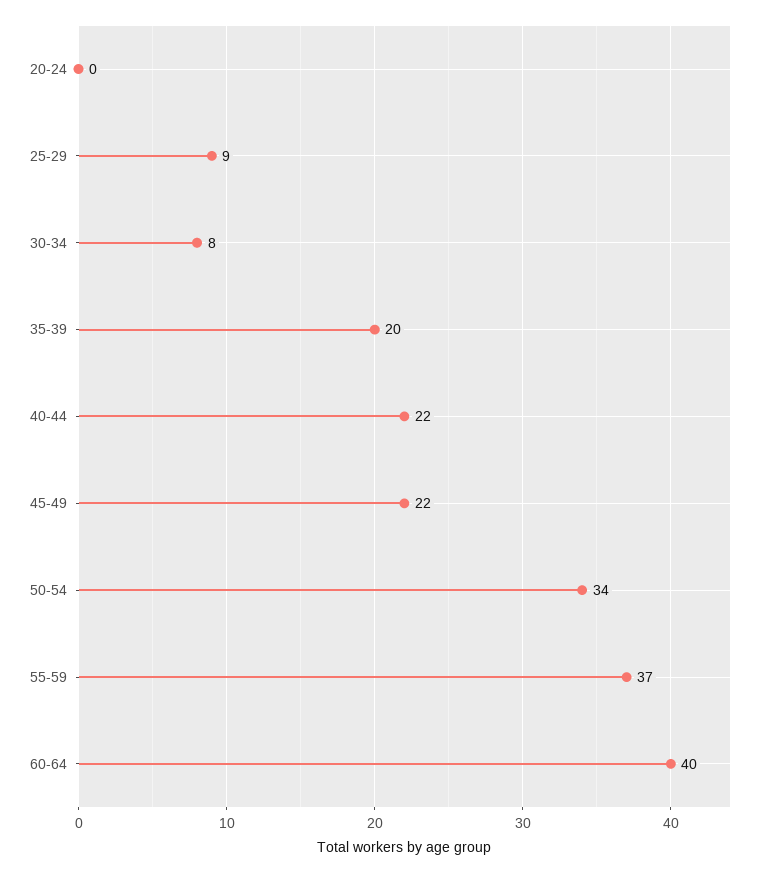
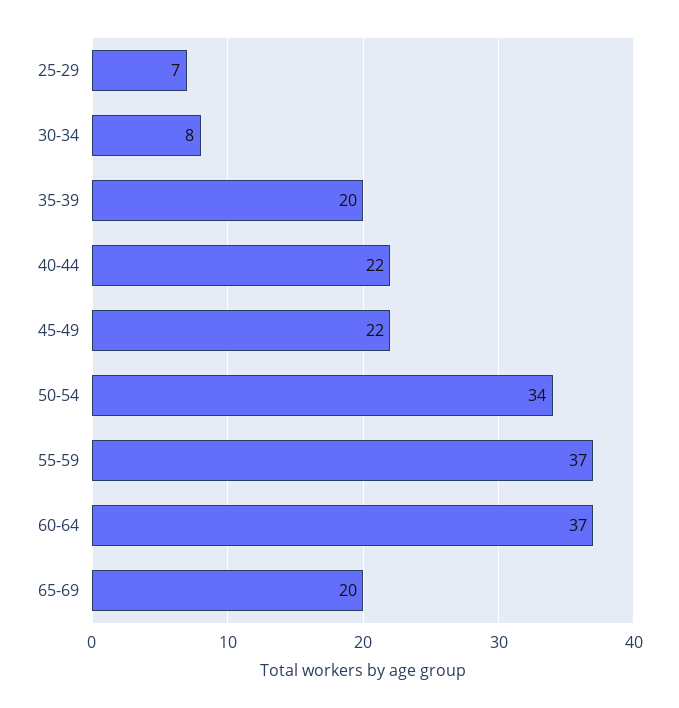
20-24: 0 -> none
25-29: 9 -> 7
60-64: 40 -> 37
65-69: none -> 20

